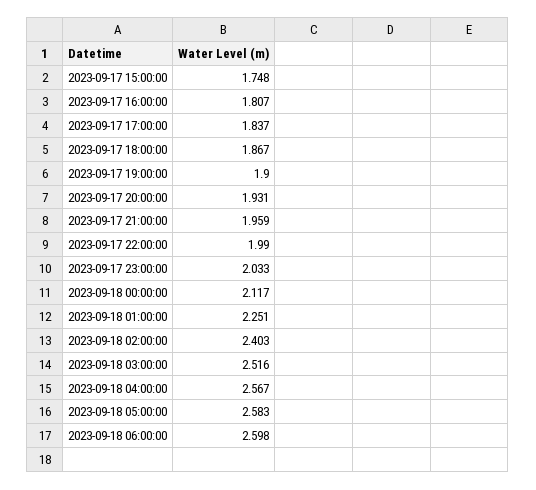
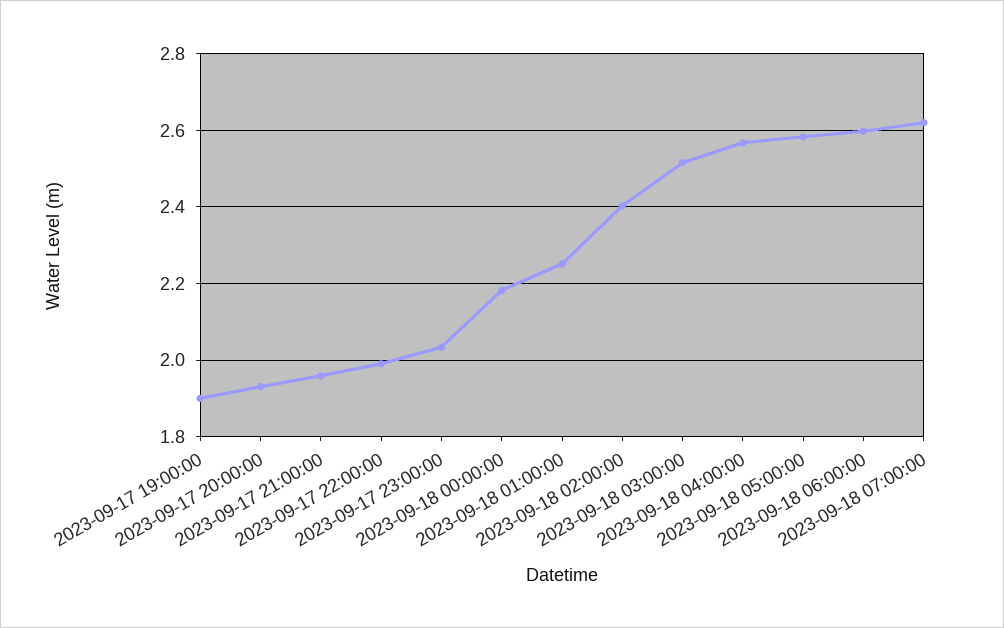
2023-09-17 15:00:00: 1.748 -> none
2023-09-17 16:00:00: 1.807 -> none
2023-09-17 17:00:00: 1.837 -> none
2023-09-17 18:00:00: 1.867 -> none
2023-09-18 00:00:00: 2.117 -> 2.18
2023-09-18 07:00:00: none -> 2.62

